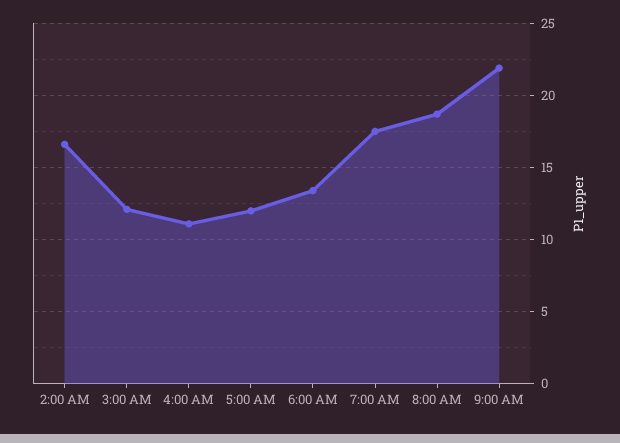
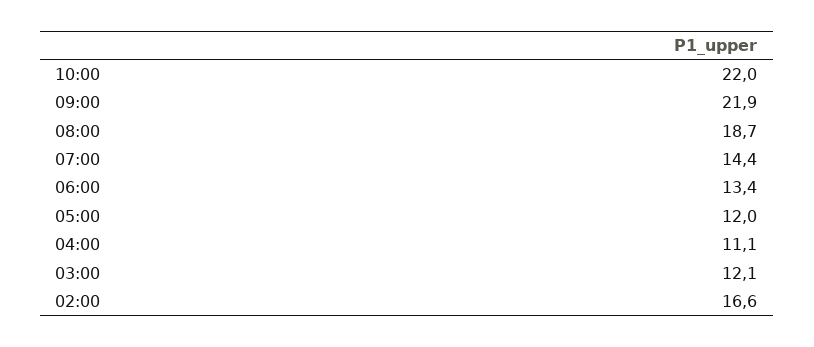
7:00 AM: 17.5 -> 14.4
10:00: none -> 22

